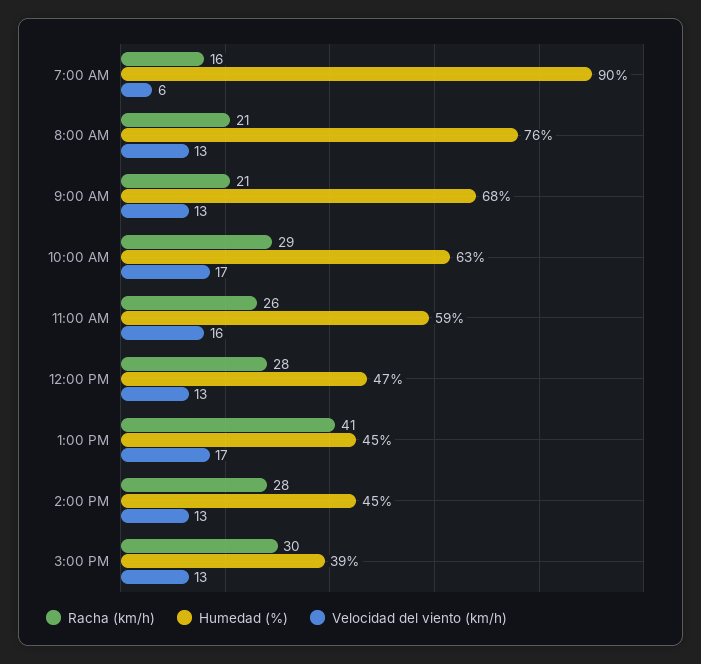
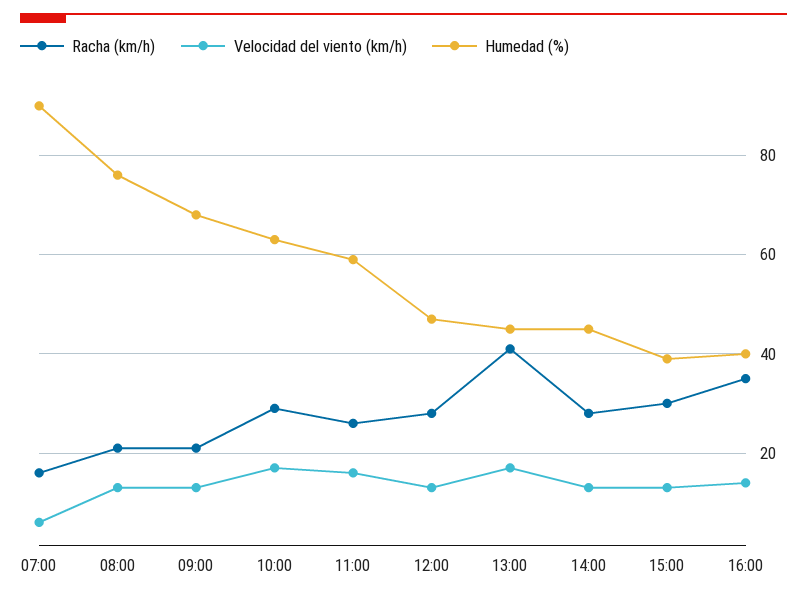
Racha (km/h), 16:00: none -> 35
Velocidad del viento (km/h), 16:00: none -> 15
Humedad (%), 16:00: none -> 40

